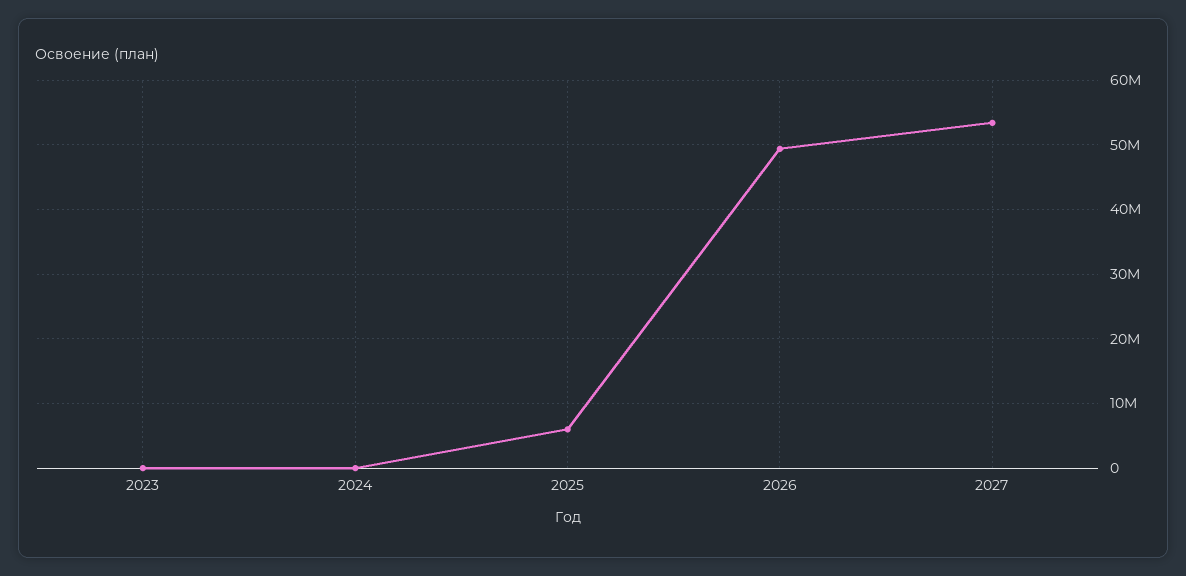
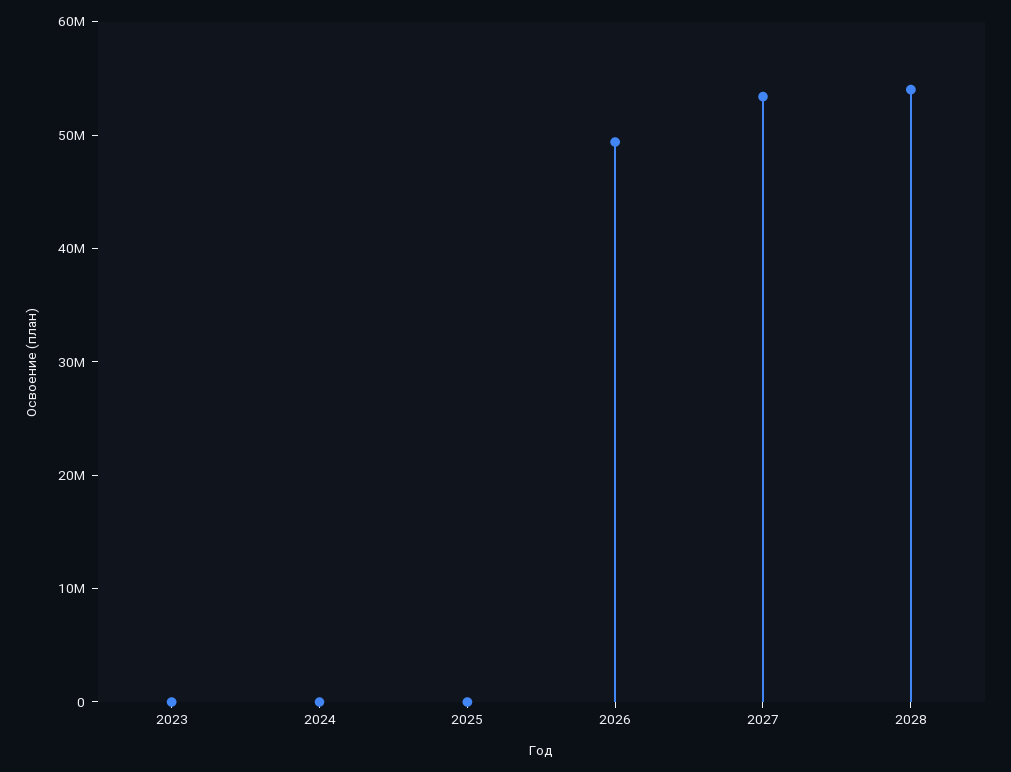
2025: 6000000 -> 0
2028: none -> 54000000

